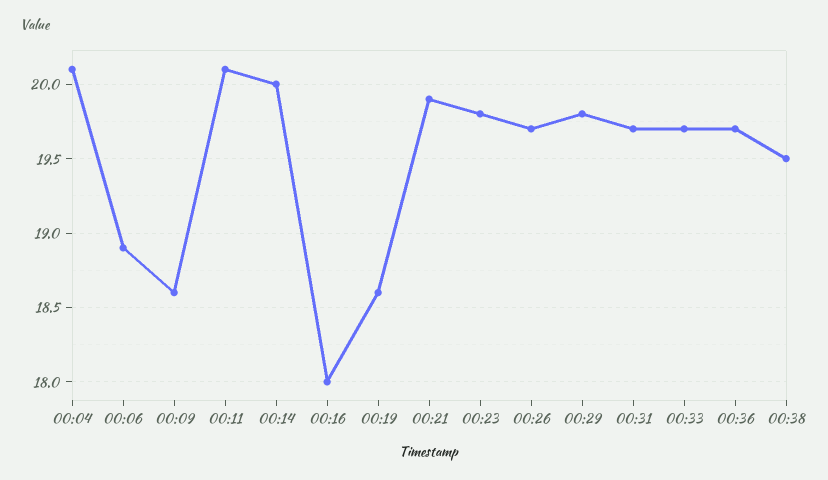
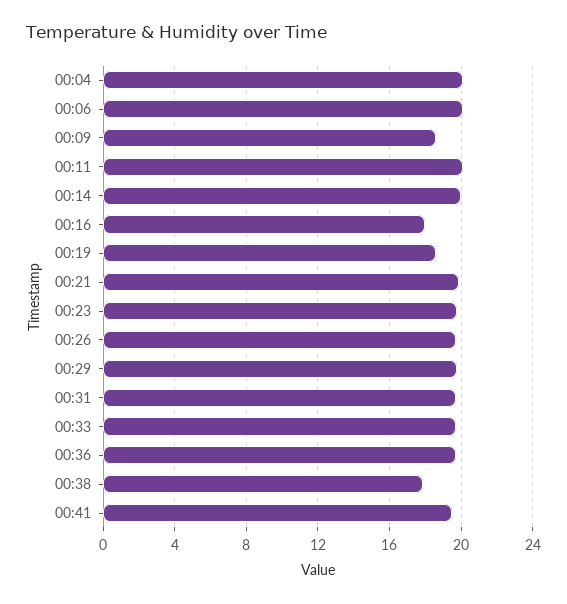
00:06: 18.9 -> 20
00:38: 19.5 -> 18
00:41: none -> 19.5

